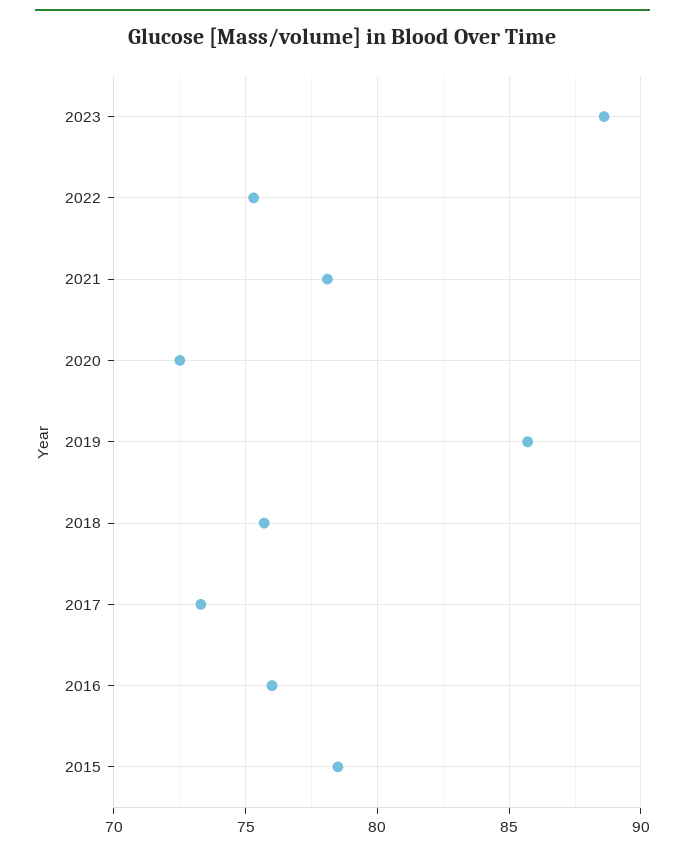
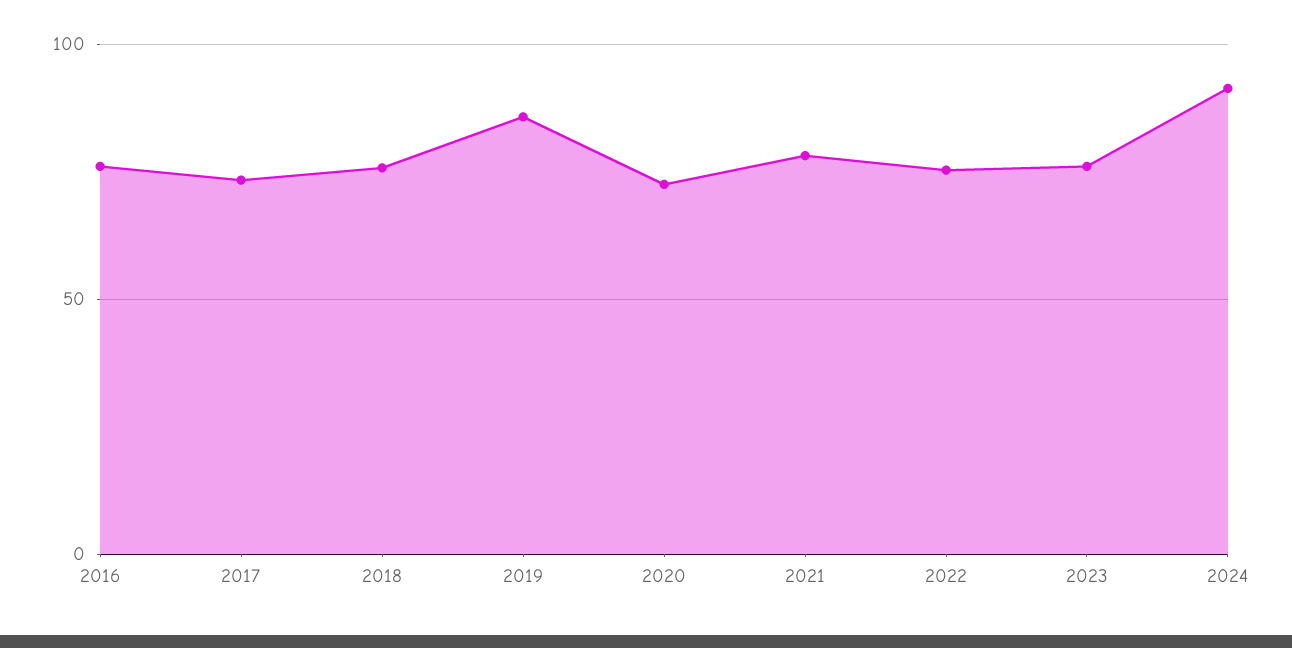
2023: 88.5 -> 75
2015: 78.5 -> none
2024: none -> 90

